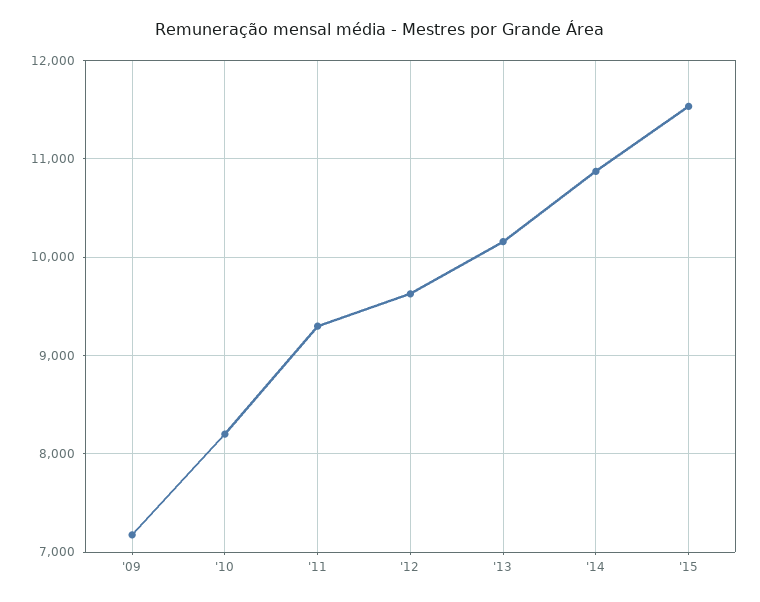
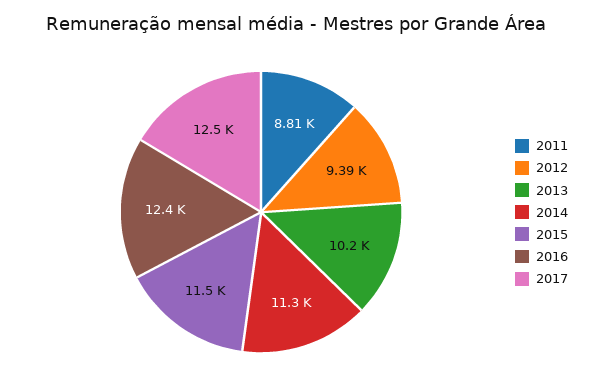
'09: 7200 -> none
'10: 8200 -> none
'11: 9300 -> 8810
'12: 9600 -> 9390
'14: 10900 -> 11300
2016: none -> 12400
2017: none -> 12500

